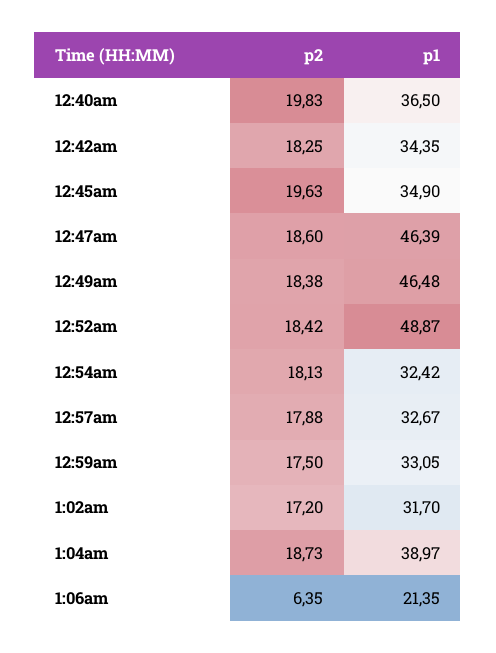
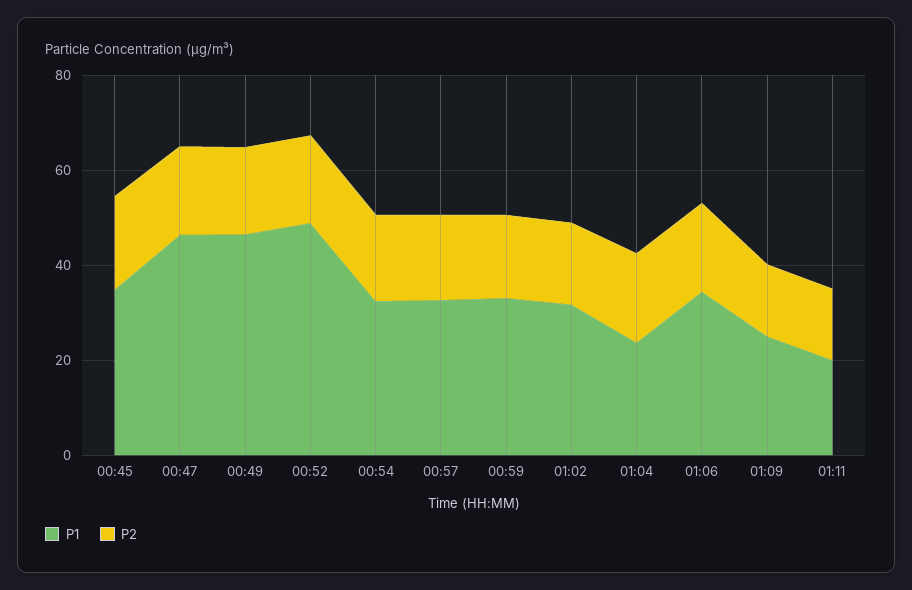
p2, 12:40am: 19.83 -> none
p1, 12:40am: 36.5 -> none
p2, 12:42am: 18.25 -> none
p1, 12:42am: 34.35 -> none
p1, 1:04am: 38.97 -> 25
p2, 1:06am: 6.35 -> 20
p1, 1:06am: 21.35 -> 35
p1, 01:09: none -> 25
p2, 01:09: none -> 15
p1, 01:11: none -> 20
p2, 01:11: none -> 15

